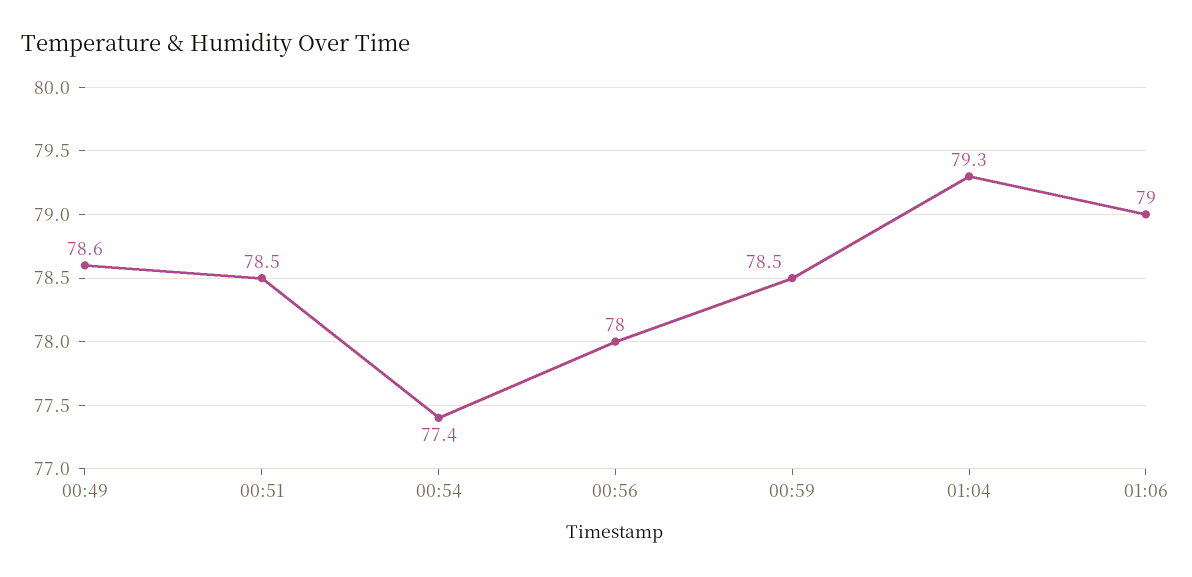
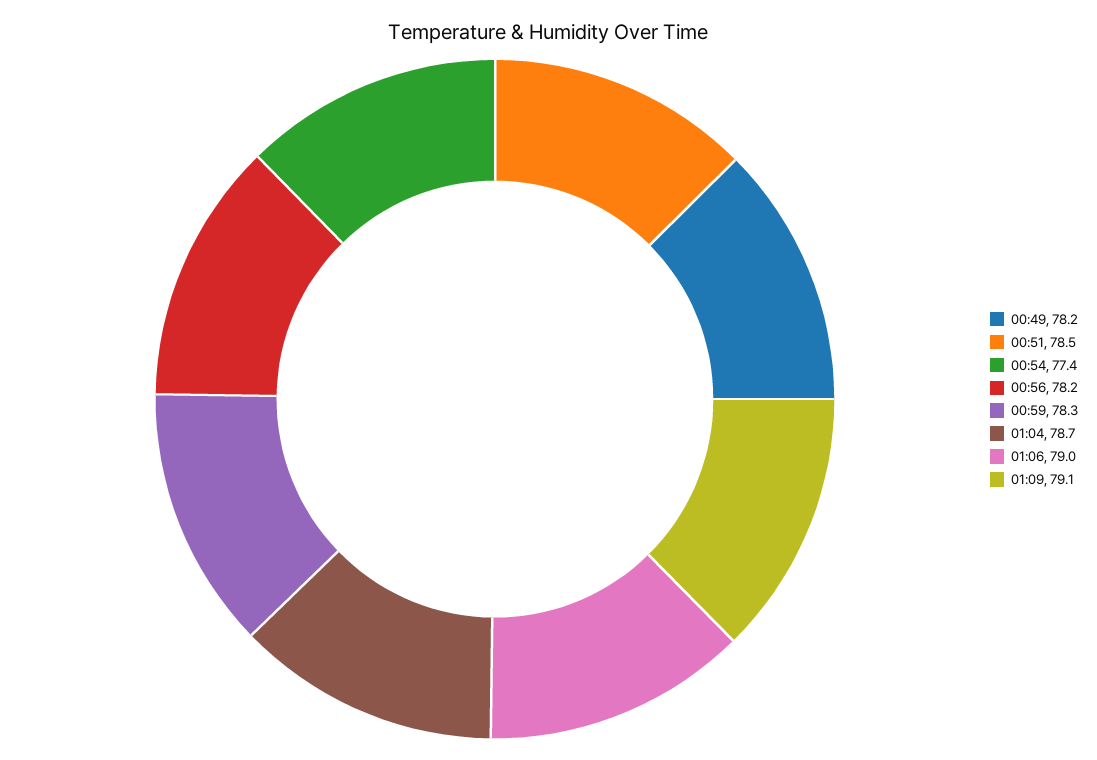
00:49: 78.6 -> 78.2
00:56: 78 -> 78.2
00:59: 78.5 -> 78.3
01:04: 79.3 -> 78.7
01:09: none -> 79.1

